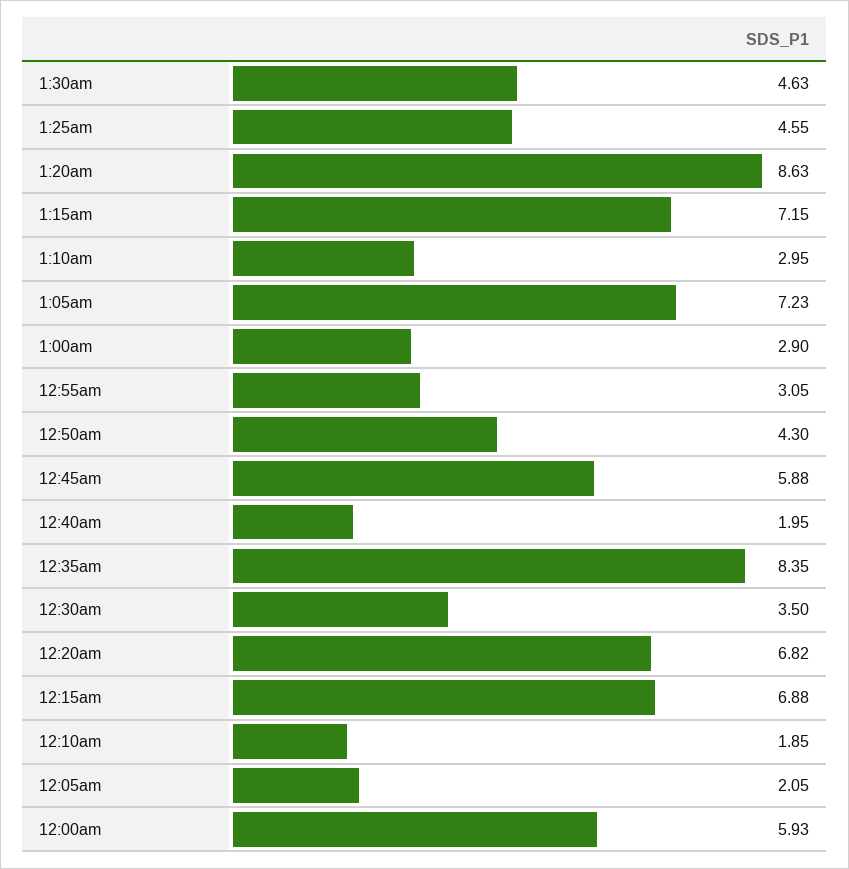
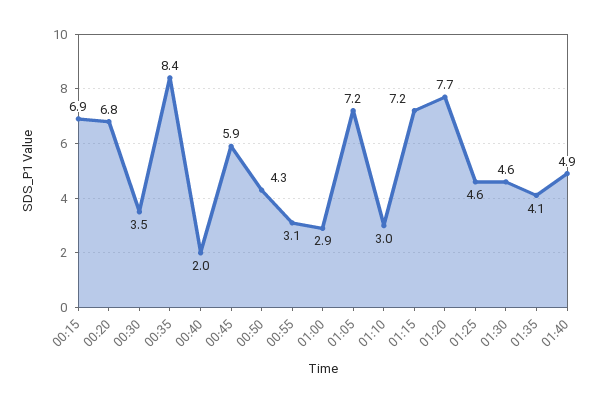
1:20am: 8.63 -> 7.7
12:10am: 1.85 -> none
12:05am: 2.05 -> none
12:00am: 5.93 -> none
01:35: none -> 4.1
01:40: none -> 4.9

